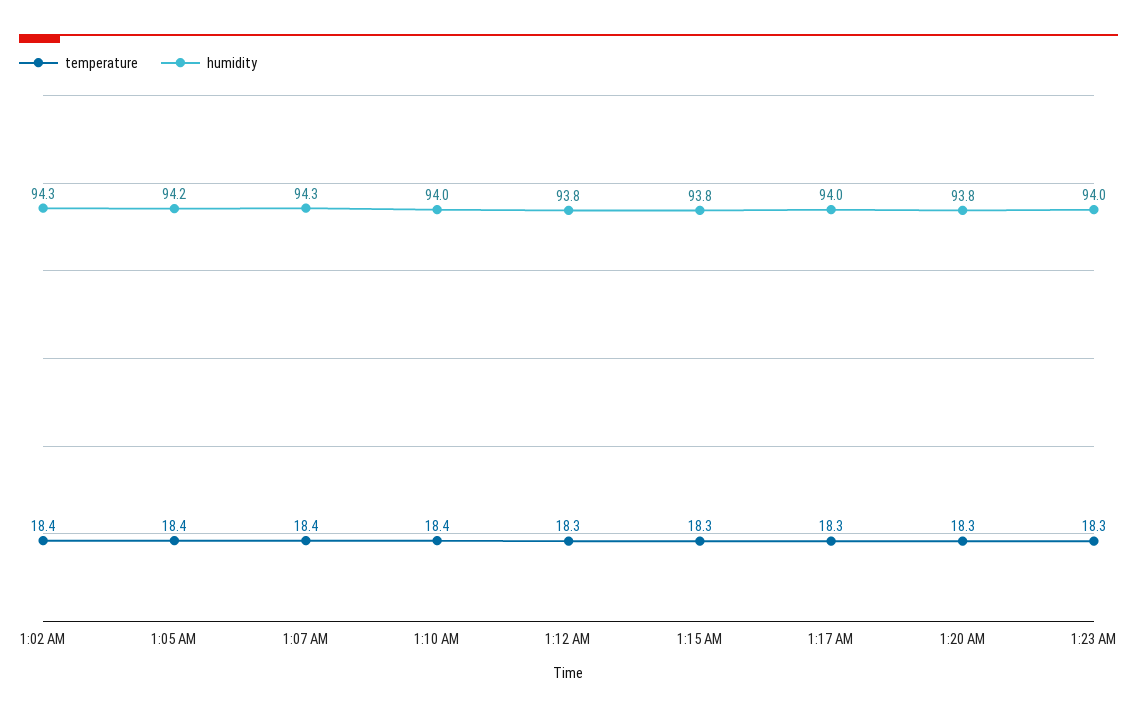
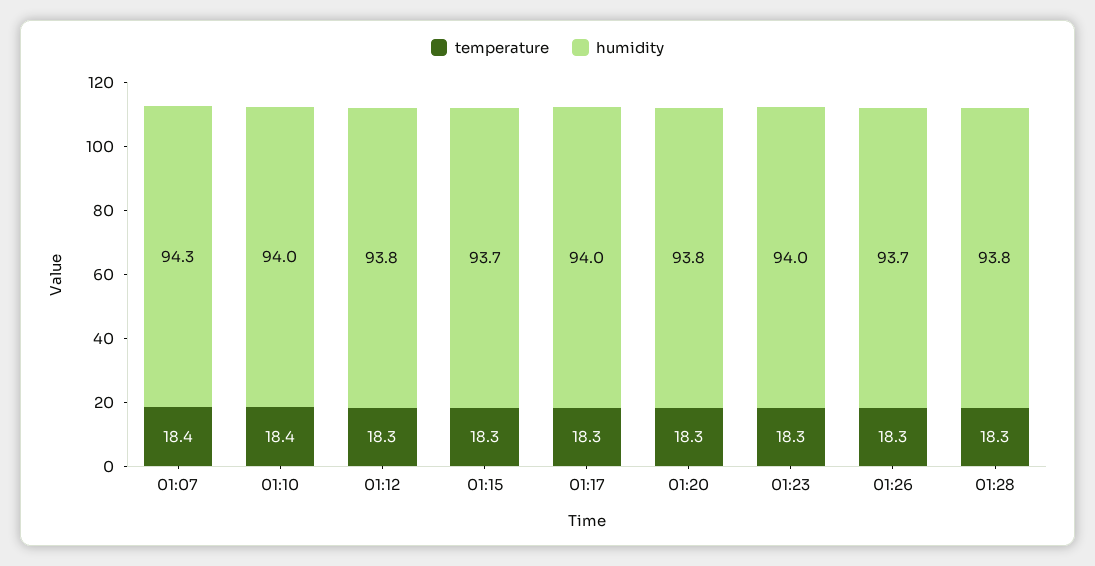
temperature, 1:02 AM: 18.4 -> none
humidity, 1:02 AM: 94.3 -> none
temperature, 1:05 AM: 18.4 -> none
humidity, 1:05 AM: 94.2 -> none
humidity, 1:15 AM: 93.8 -> 93.7
temperature, 01:26: none -> 18.3
humidity, 01:26: none -> 93.7
temperature, 01:28: none -> 18.3
humidity, 01:28: none -> 93.8

